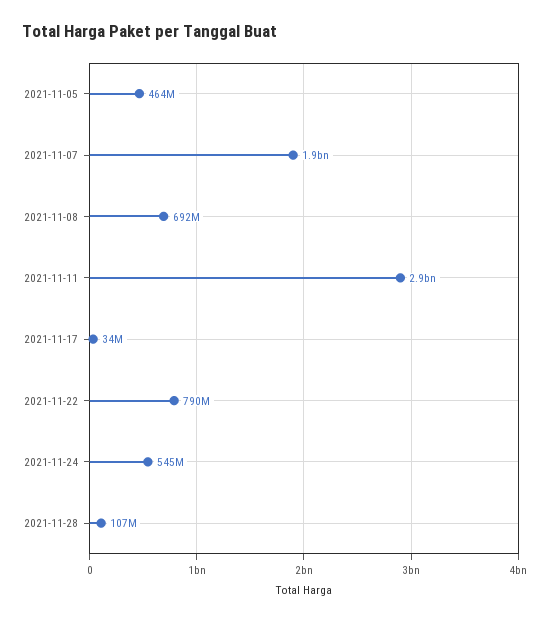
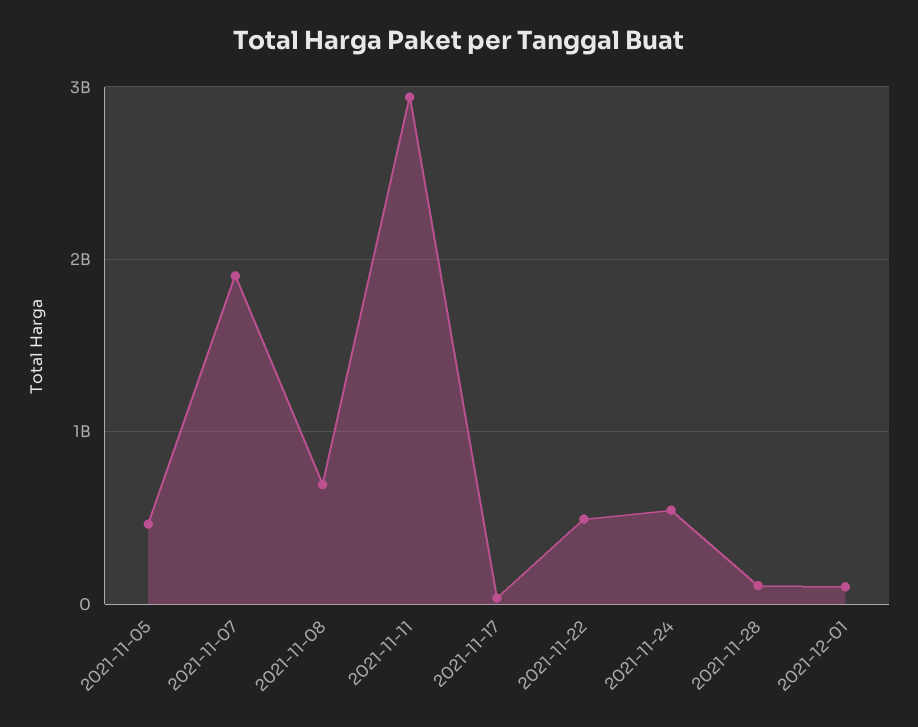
2021-11-22: 790000000 -> 500000000
2021-12-01: none -> 100000000

